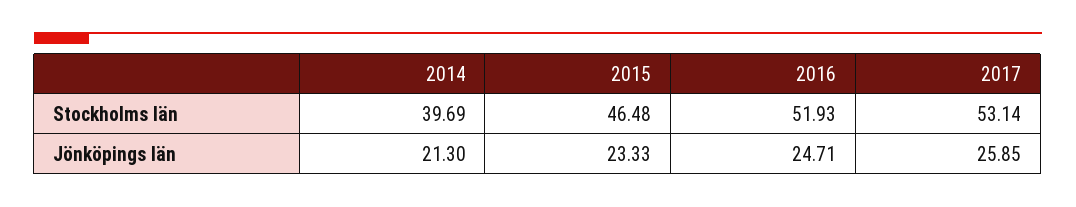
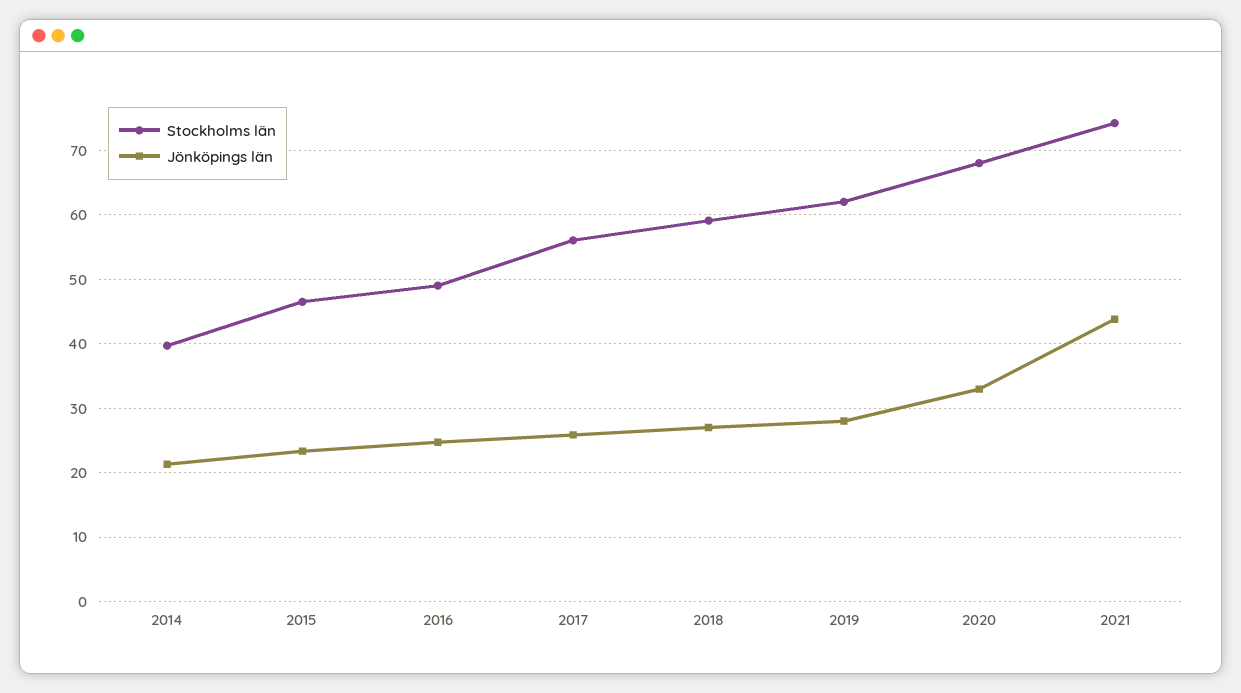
Stockholms län, 2016: 51.93 -> 49
Stockholms län, 2017: 53.14 -> 56
Stockholms län, 2018: none -> 59
Jönköpings län, 2018: none -> 27
Stockholms län, 2019: none -> 62
Jönköpings län, 2019: none -> 28
Stockholms län, 2020: none -> 68
Jönköpings län, 2020: none -> 33
Stockholms län, 2021: none -> 74
Jönköpings län, 2021: none -> 44

